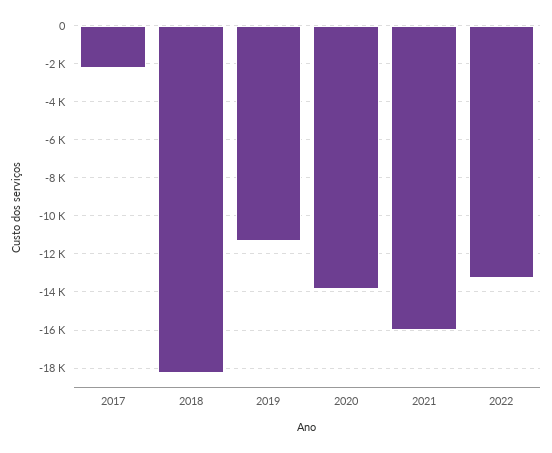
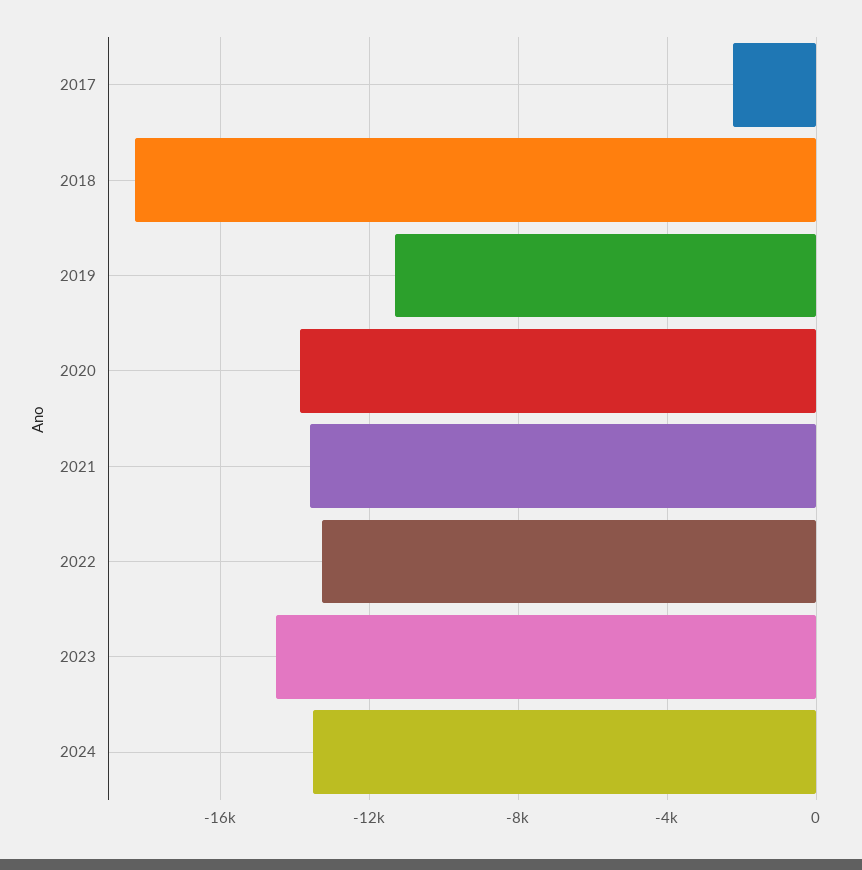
2021: -16000 -> -13500
2023: none -> -14500
2024: none -> -13500

